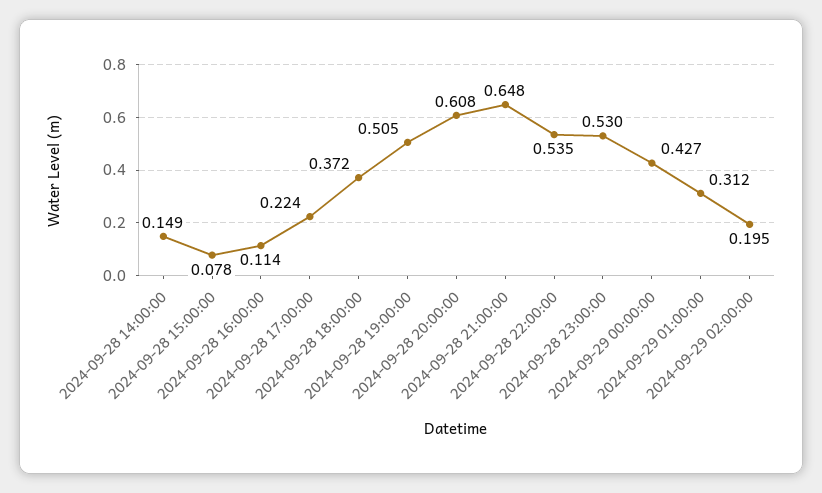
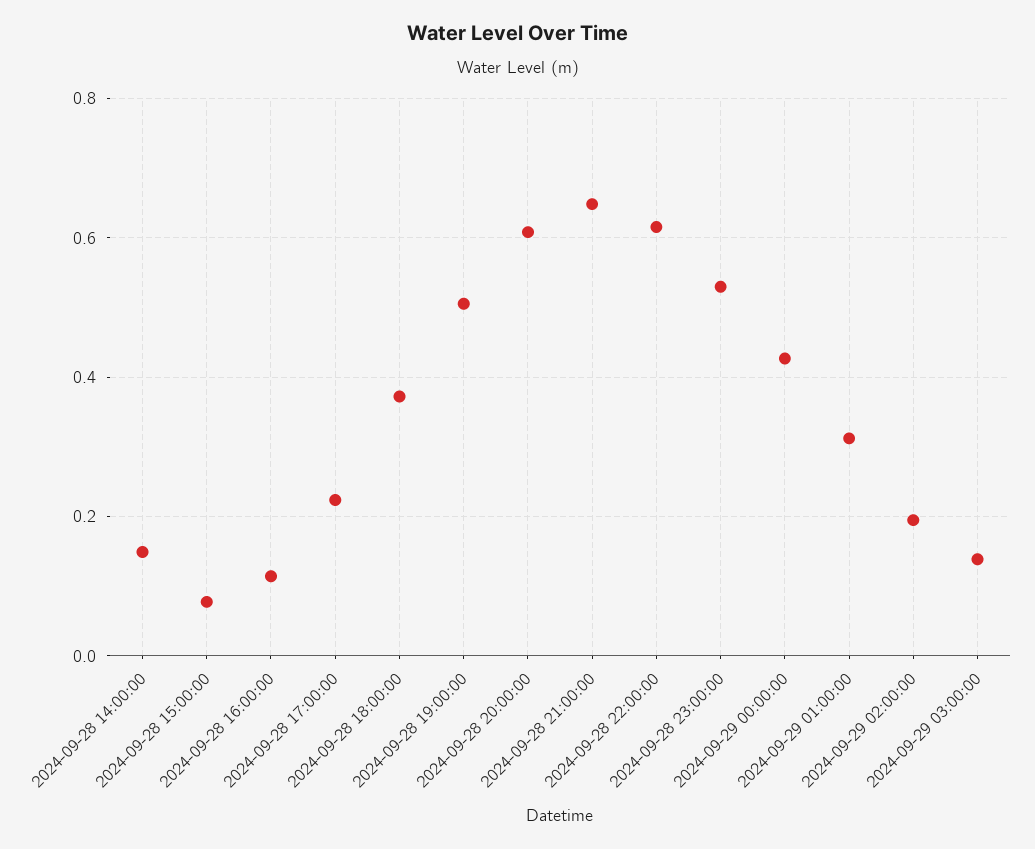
2024-09-28 22:00:00: 0.535 -> 0.62
2024-09-29 03:00:00: none -> 0.14

